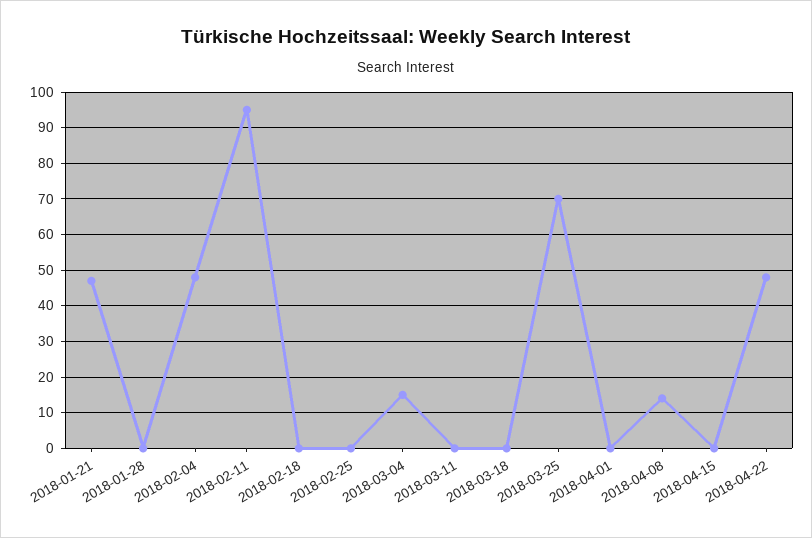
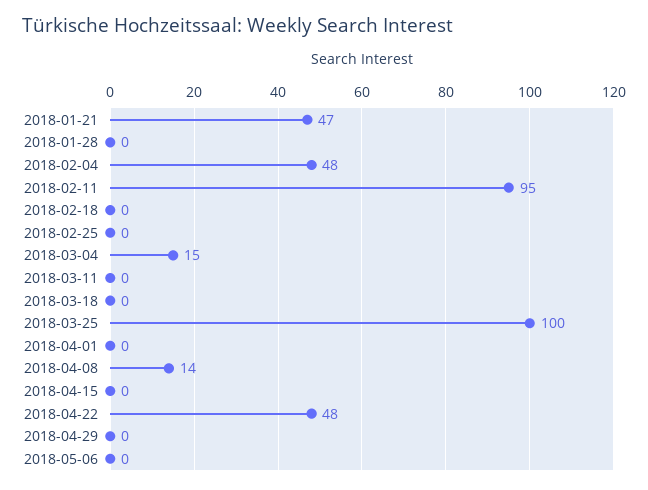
2018-03-25: 70 -> 100
2018-04-29: none -> 0
2018-05-06: none -> 0

